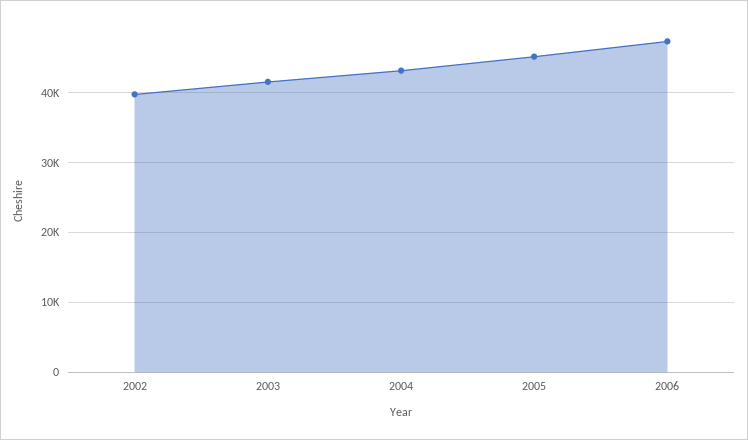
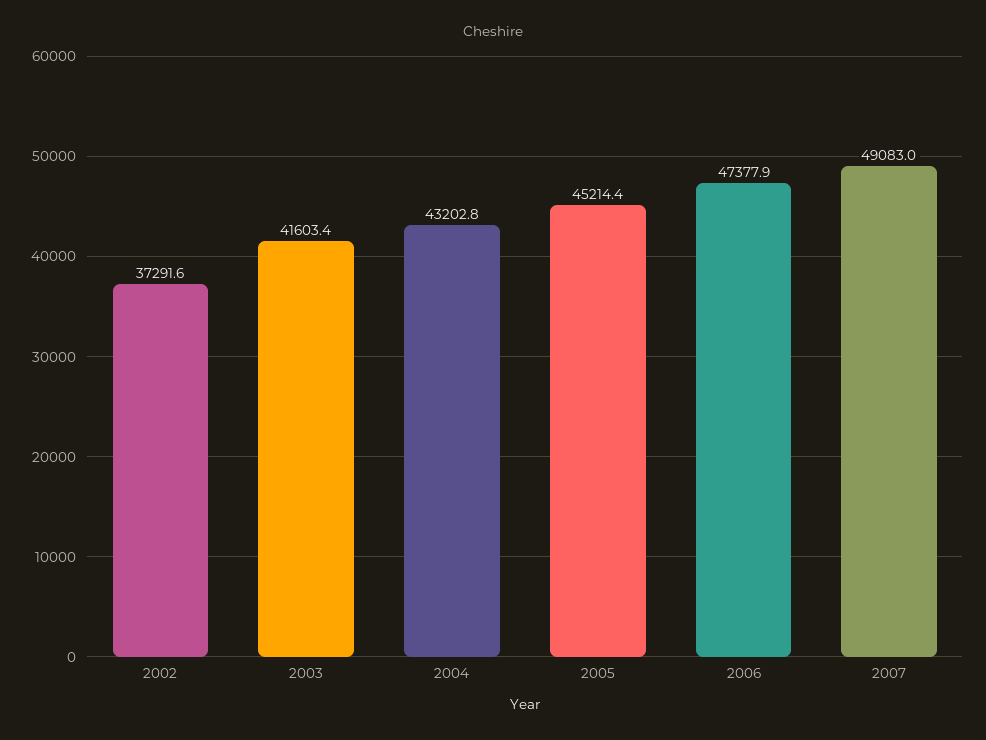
2002: 40000 -> 37291.6
2007: none -> 49083

